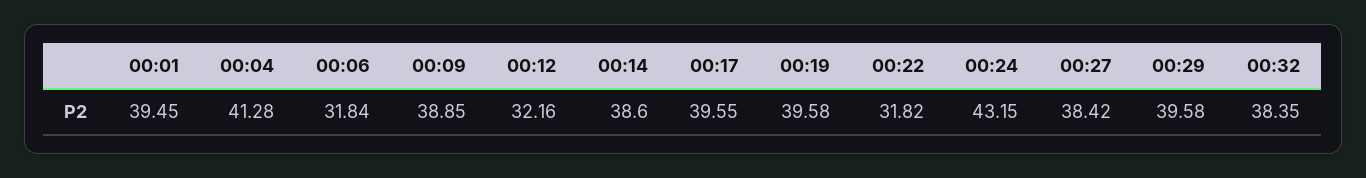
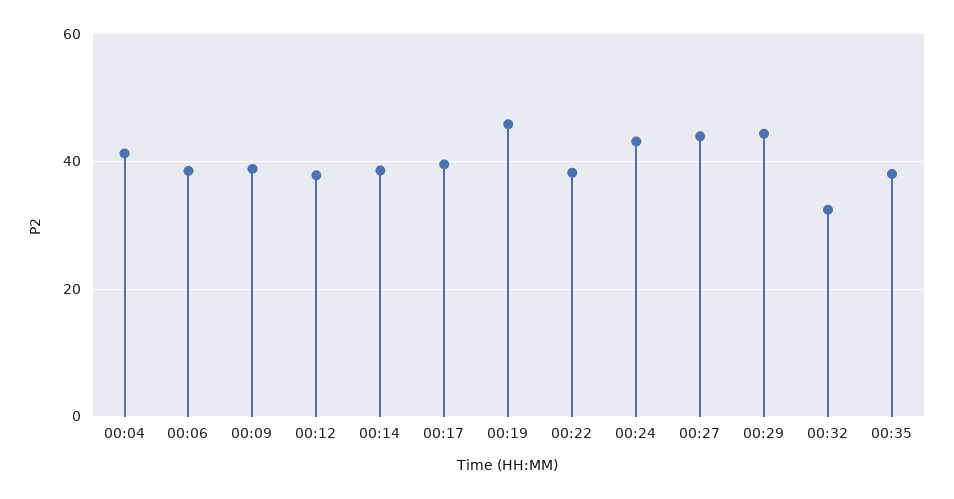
00:01: 39.45 -> none
00:06: 31.84 -> 38
00:12: 32.16 -> 38
00:19: 39.58 -> 46
00:22: 31.82 -> 38
00:27: 38.42 -> 44
00:29: 39.58 -> 44
00:32: 38.35 -> 32
00:35: none -> 38

